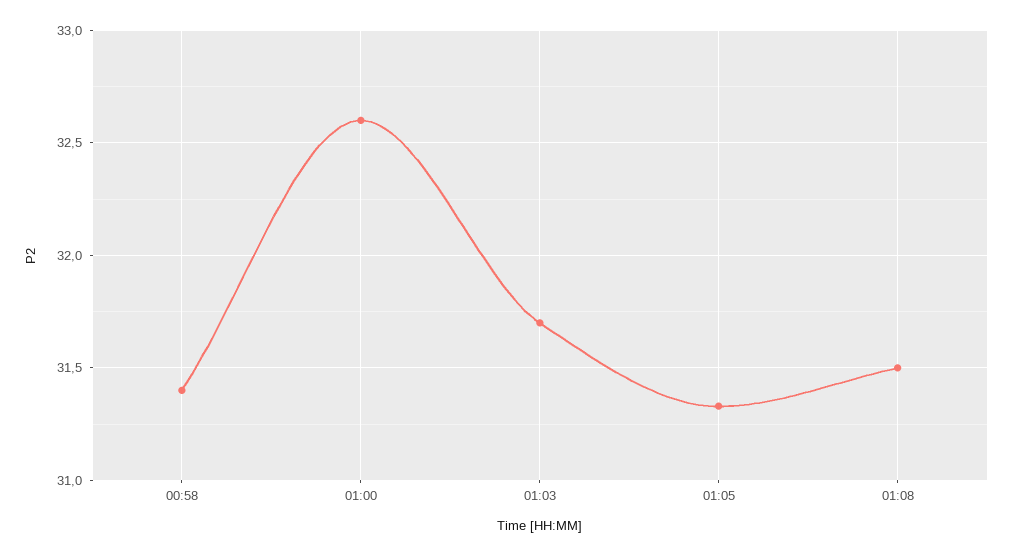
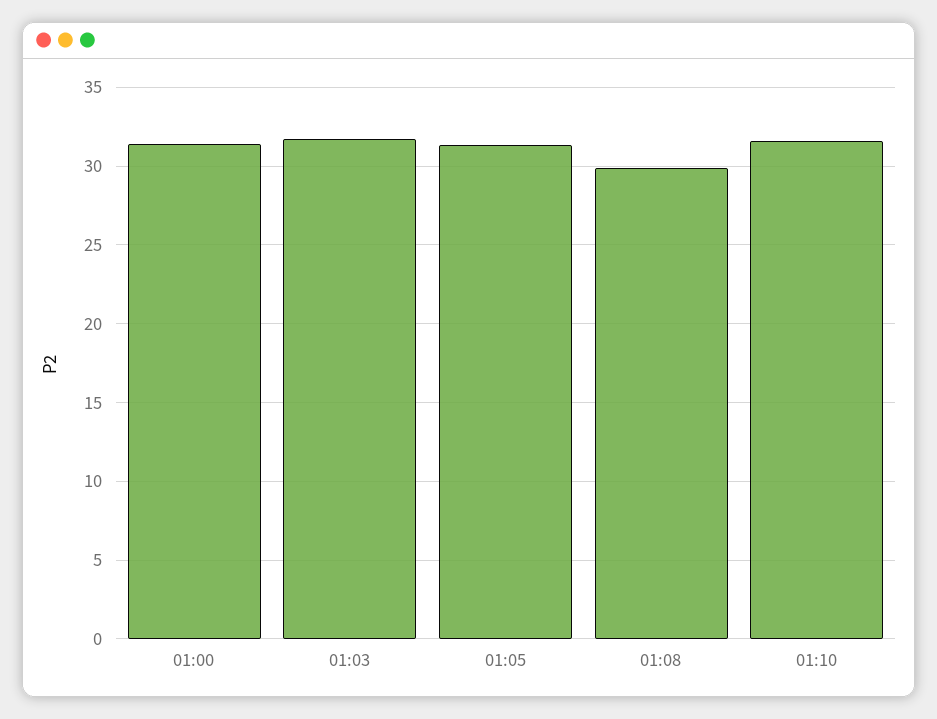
00:58: 31.4 -> none
01:00: 32.6 -> 31.5
01:08: 31.5 -> 30
01:10: none -> 31.5

